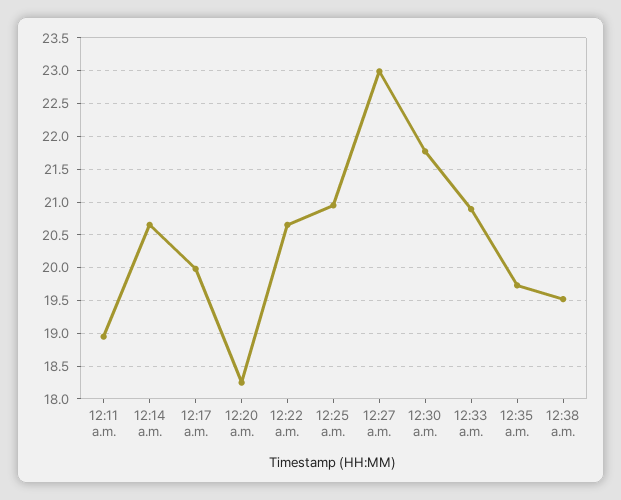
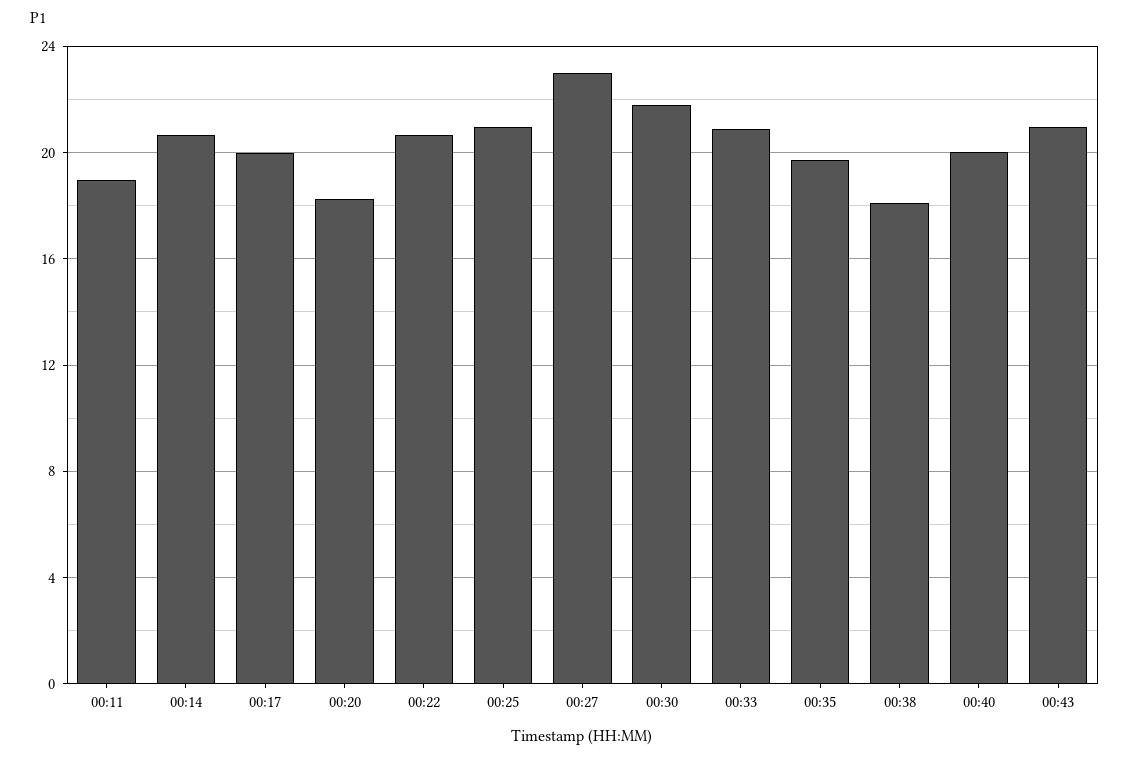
12:38 a.m.: 19.5 -> 18
00:40: none -> 20
00:43: none -> 21

